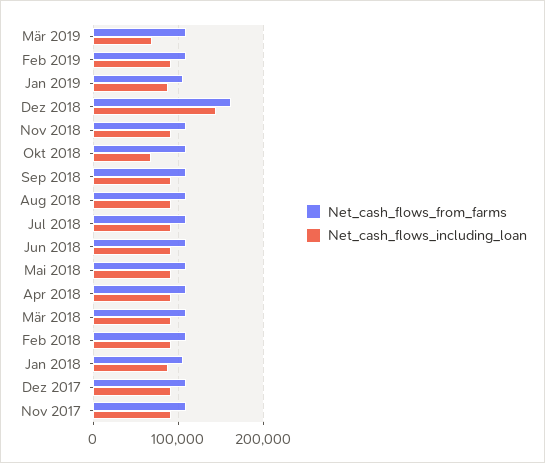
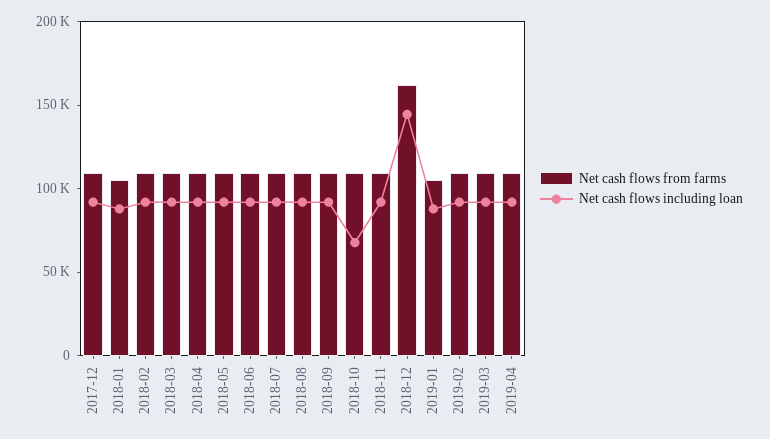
Net_cash_flows_including_loan, Mär 2019: 70000 -> 90000
Net_cash_flows_from_farms, Nov 2017: 110000 -> none
Net_cash_flows_including_loan, Nov 2017: 90000 -> none
Net_cash_flows_from_farms, 2019-04: none -> 110000
Net_cash_flows_including_loan, 2019-04: none -> 90000

